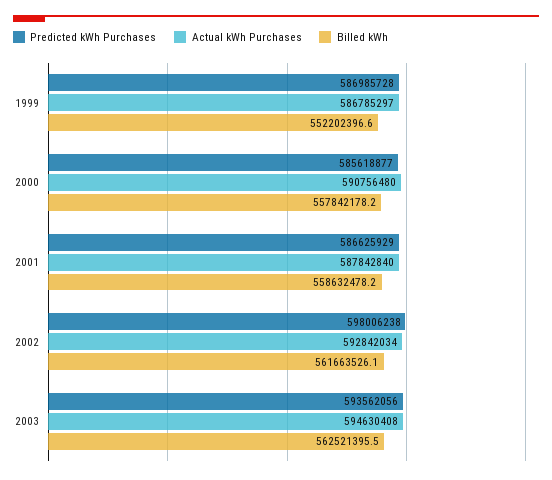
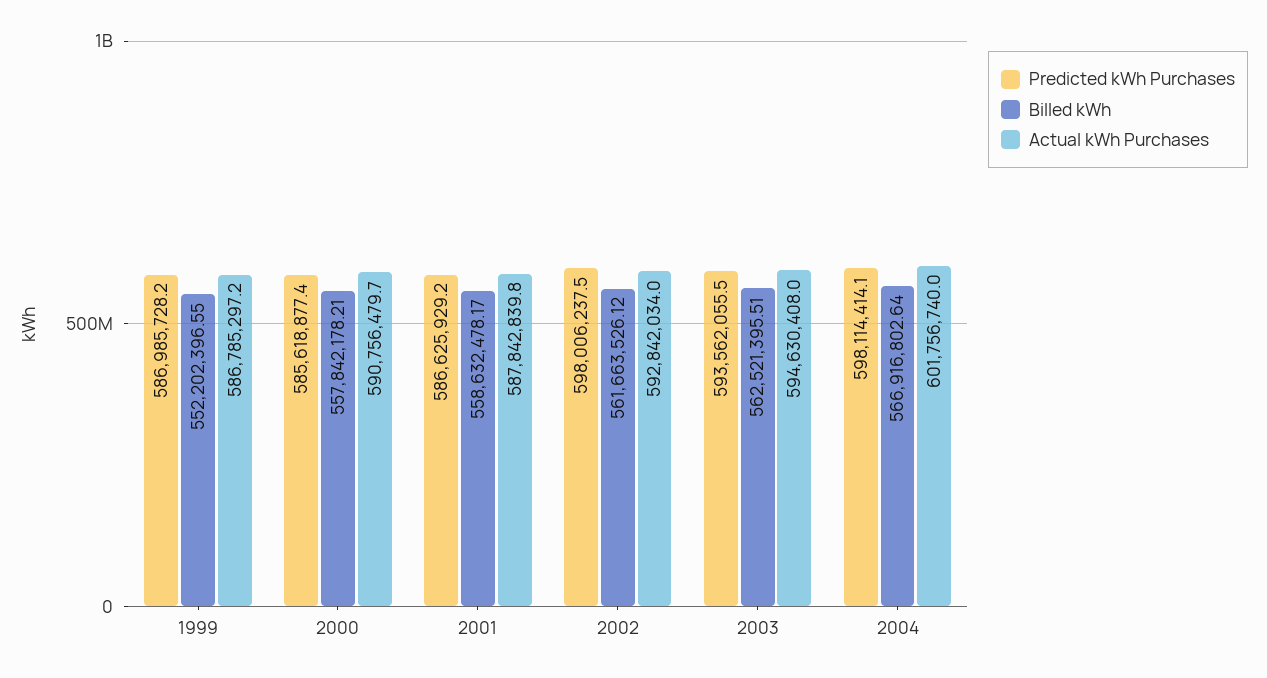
Predicted kWh Purchases, 2004: none -> 598114414.1
Billed kWh, 2004: none -> 566916802.64
Actual kWh Purchases, 2004: none -> 601756740

